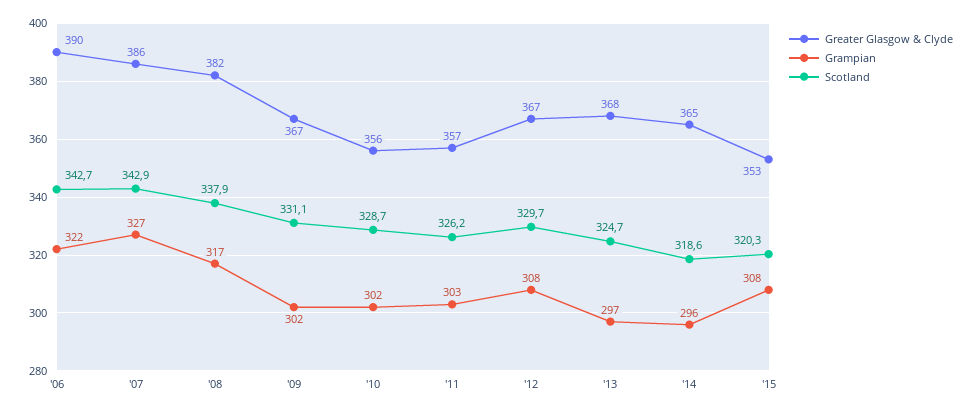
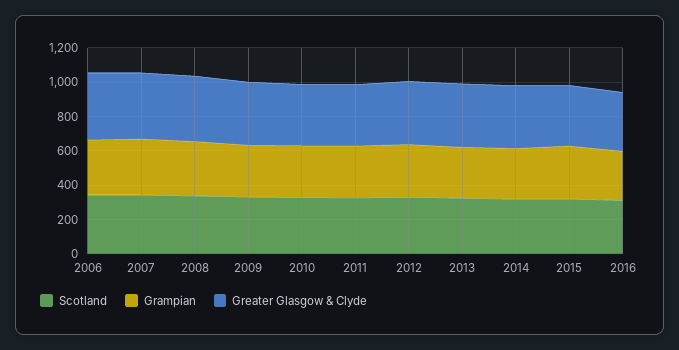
Scotland, 2016: none -> 300
Grampian, 2016: none -> 300
Greater Glasgow & Clyde, 2016: none -> 350

